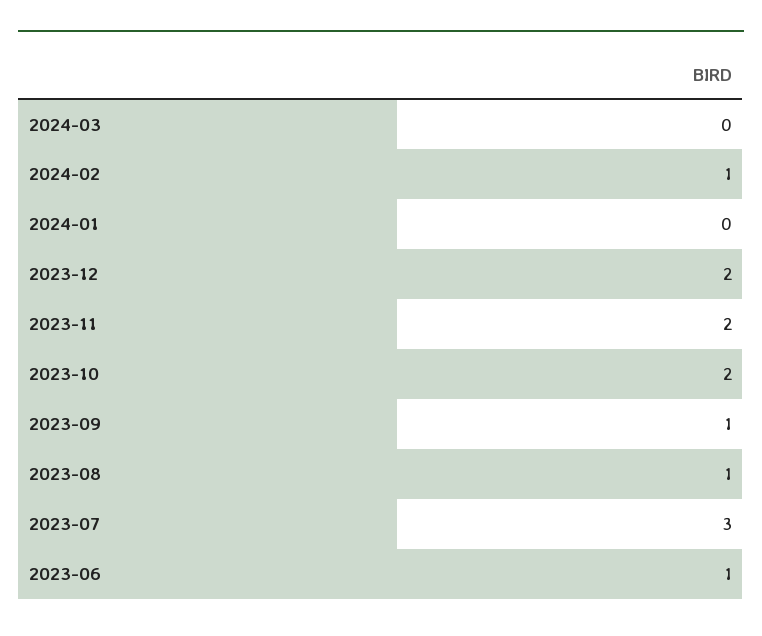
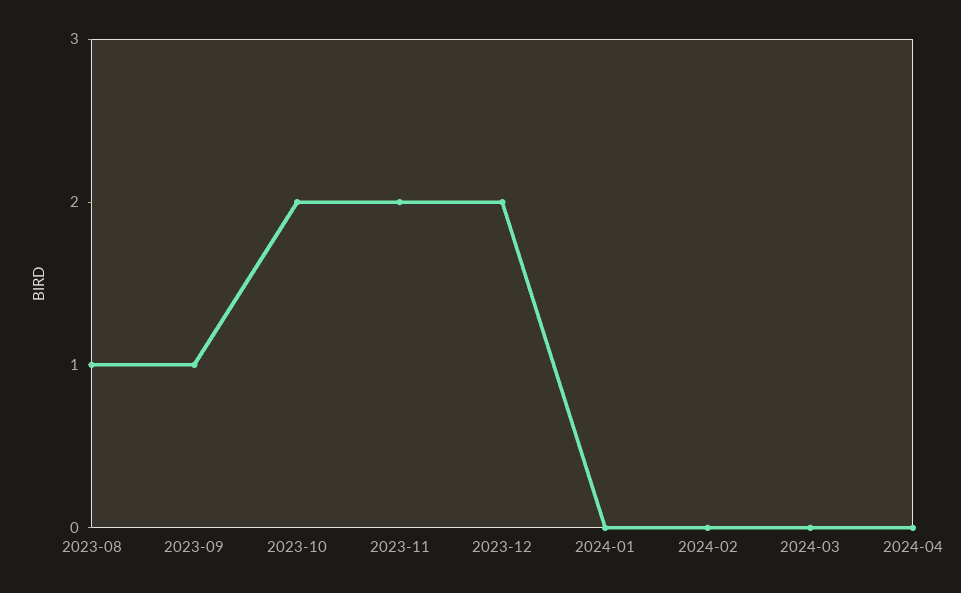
2024-02: 1 -> 0
2023-07: 3 -> none
2023-06: 1 -> none
2024-04: none -> 0

